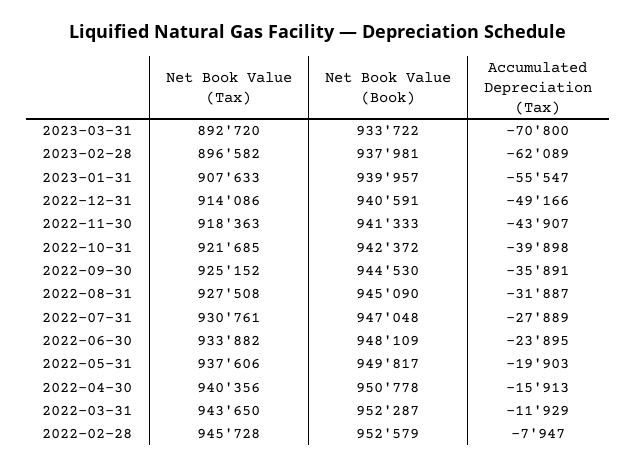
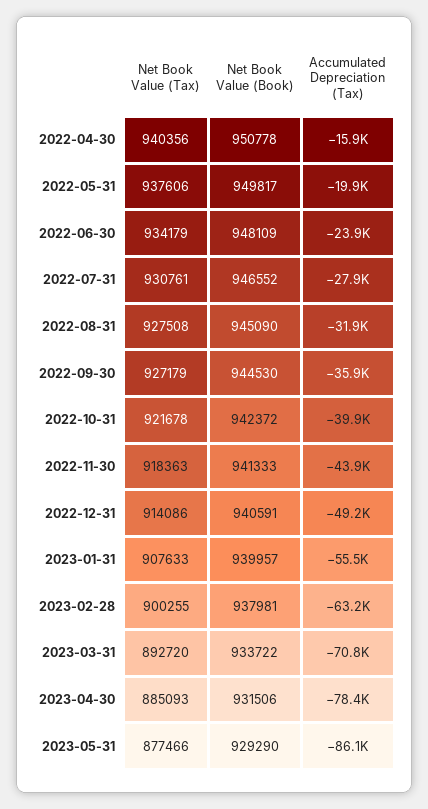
Net Book Value (Tax), 2023-02-28: 896582 -> 900255
Accumulated Depreciation (Tax), 2023-02-28: -62089 -> -63200
Net Book Value (Tax), 2022-10-31: 921685 -> 921678
Net Book Value (Tax), 2022-09-30: 925152 -> 927179
Net Book Value (Book), 2022-07-31: 947048 -> 946552
Net Book Value (Tax), 2022-06-30: 933882 -> 934179
Net Book Value (Tax), 2022-03-31: 943650 -> none
Net Book Value (Book), 2022-03-31: 952287 -> none
Accumulated Depreciation (Tax), 2022-03-31: -11929 -> none
Net Book Value (Tax), 2022-02-28: 945728 -> none
Net Book Value (Book), 2022-02-28: 952579 -> none
Accumulated Depreciation (Tax), 2022-02-28: -7947 -> none
Net Book Value (Tax), 2023-04-30: none -> 885093
Net Book Value (Book), 2023-04-30: none -> 931506
Accumulated Depreciation (Tax), 2023-04-30: none -> -78400
Net Book Value (Tax), 2023-05-31: none -> 877466
Net Book Value (Book), 2023-05-31: none -> 929290
Accumulated Depreciation (Tax), 2023-05-31: none -> -86100

